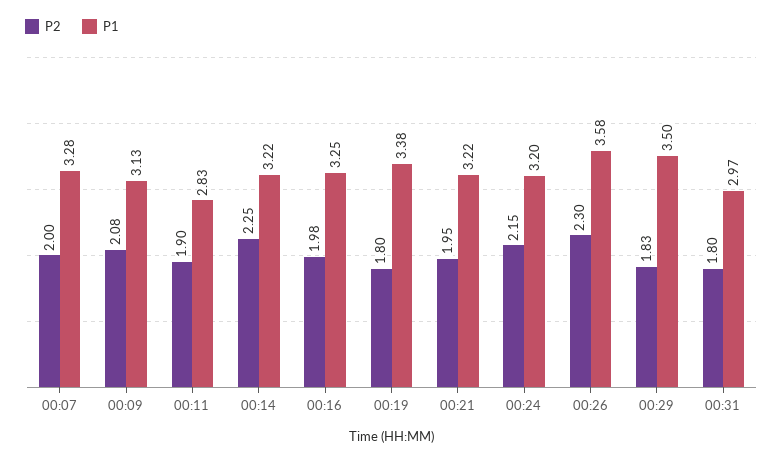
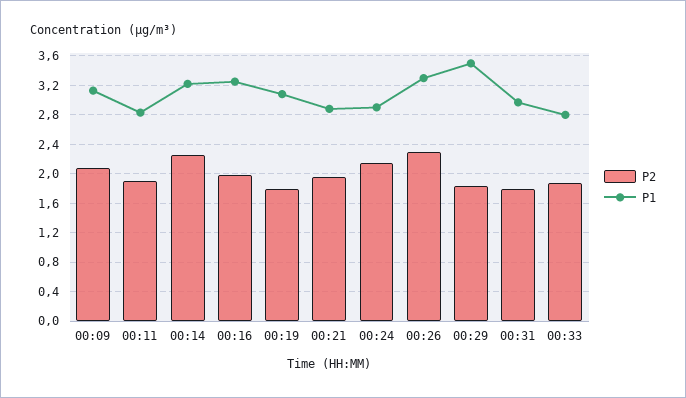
P2, 00:07: 2 -> none
P1, 00:07: 3.28 -> none
P1, 00:19: 3.38 -> 3.1
P1, 00:21: 3.22 -> 2.9
P1, 00:24: 3.2 -> 2.9
P1, 00:26: 3.58 -> 3.3
P2, 00:33: none -> 1.9
P1, 00:33: none -> 2.8

